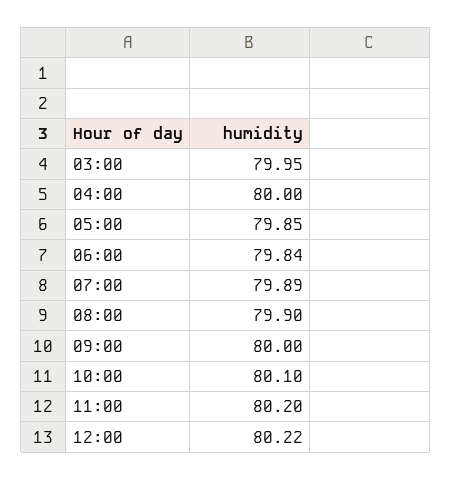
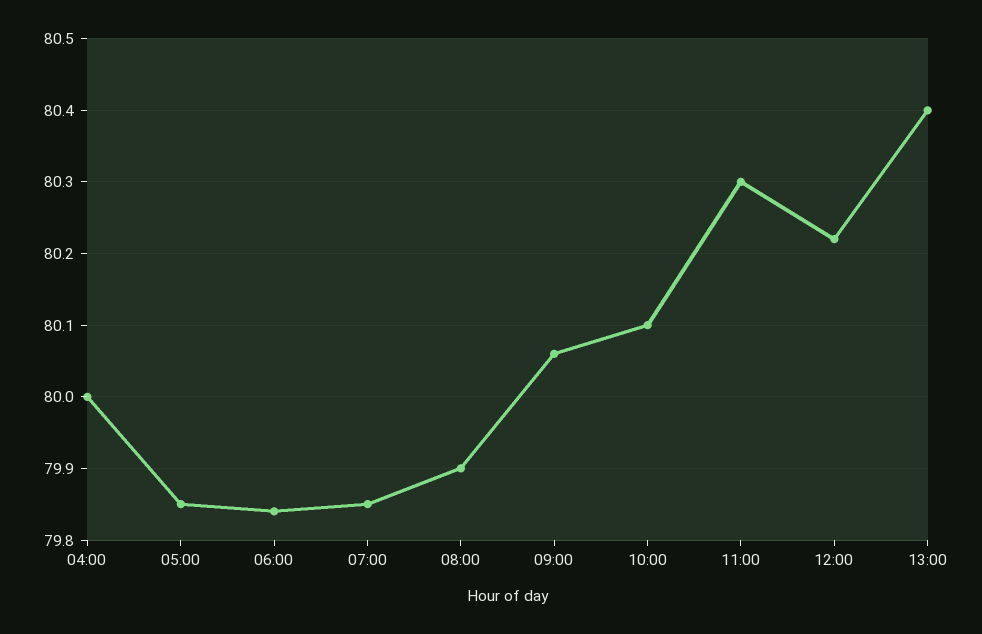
03:00: 79.95 -> none
07:00: 79.89 -> 79.85
09:00: 80 -> 80.06
11:00: 80.2 -> 80.3
13:00: none -> 80.4

